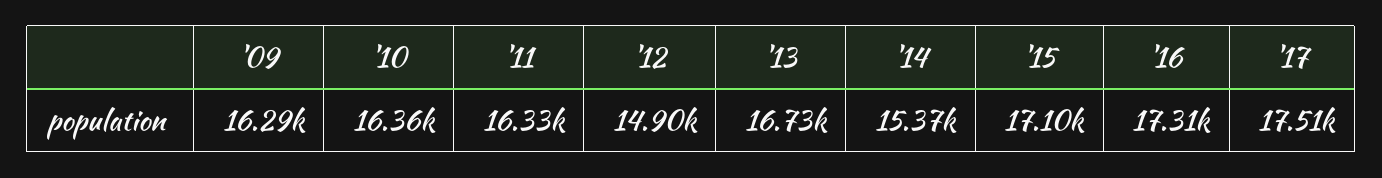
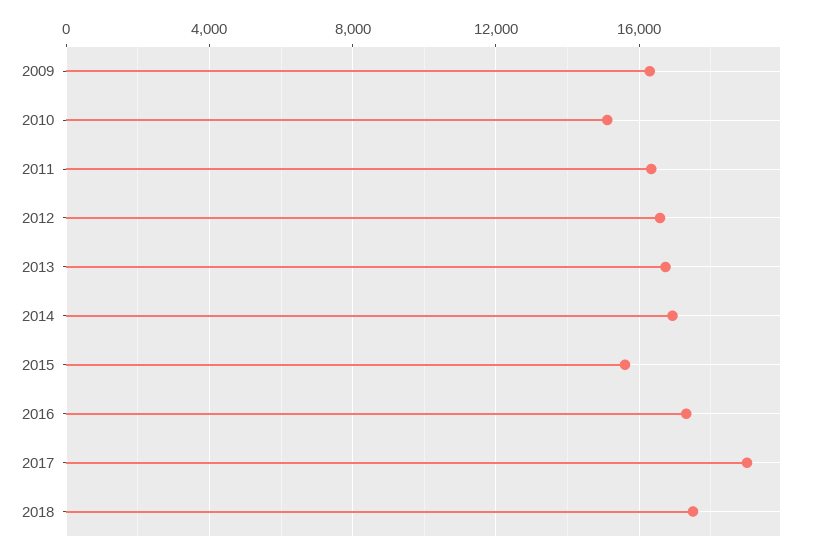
'10: 16360 -> 15000
'12: 14900 -> 16500
'14: 15370 -> 17000
'15: 17100 -> 15500
'17: 17510 -> 19000
2018: none -> 17500

